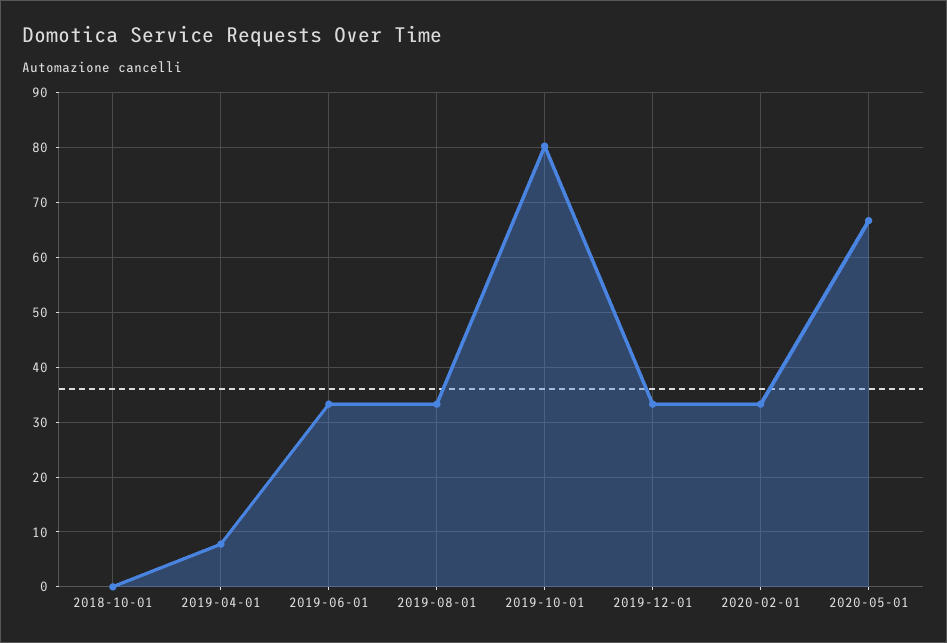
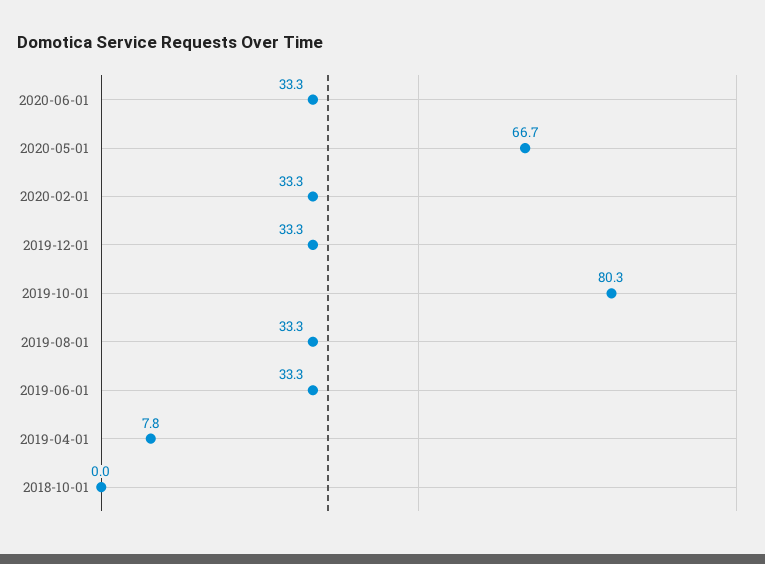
2020-06-01: none -> 33.3

